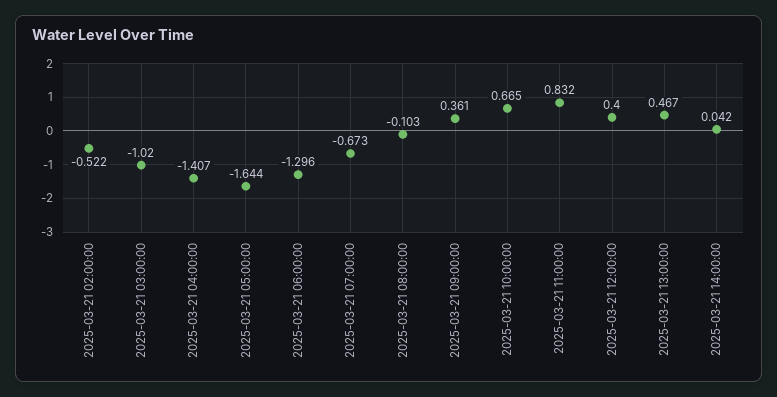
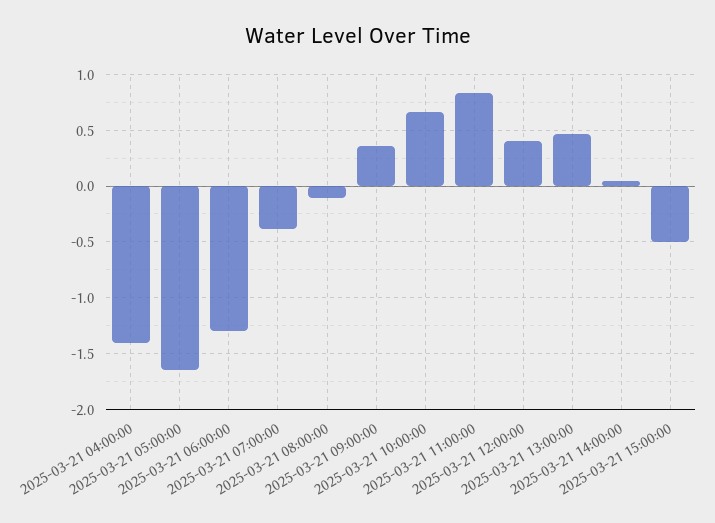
2025-03-21 02:00:00: -0.522 -> none
2025-03-21 03:00:00: -1.02 -> none
2025-03-21 07:00:00: -0.673 -> -0.4
2025-03-21 15:00:00: none -> -0.5

